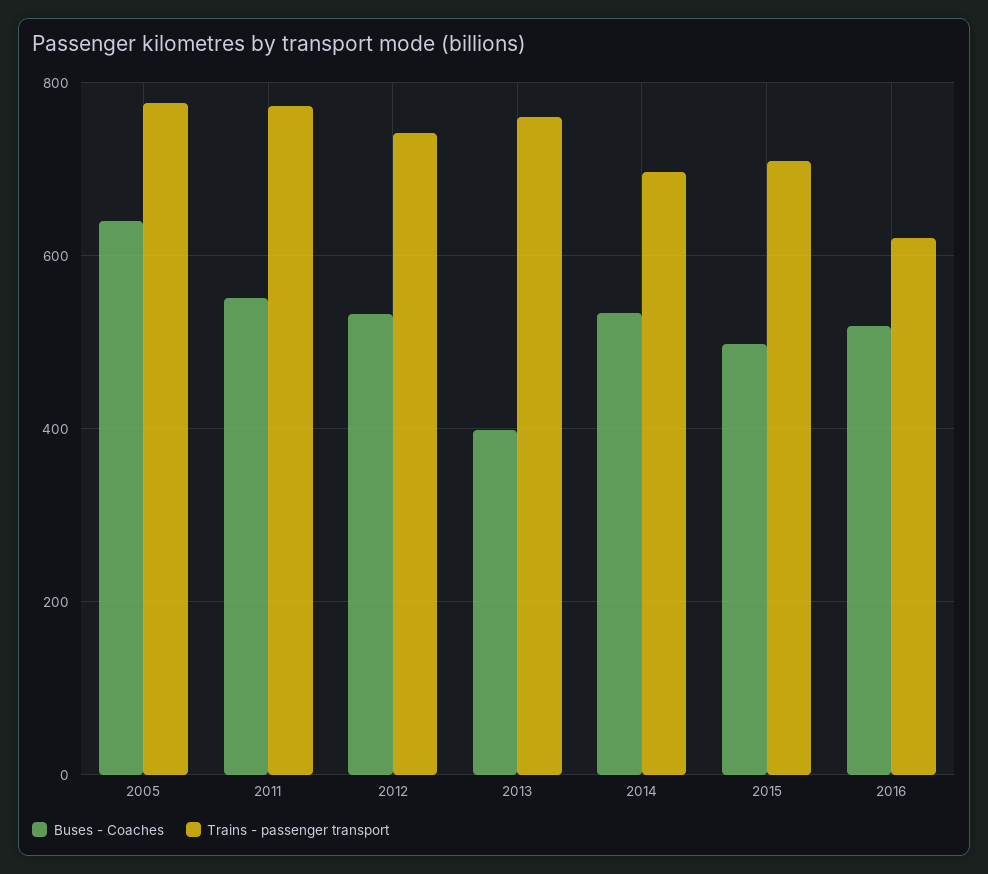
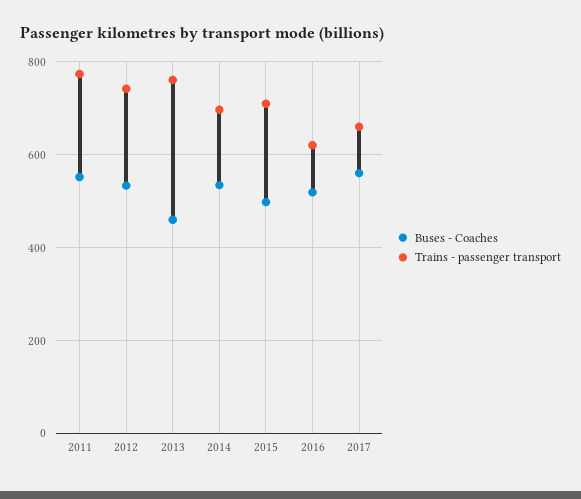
Buses - Coaches, 2005: 640 -> none
Trains - passenger transport, 2005: 780 -> none
Buses - Coaches, 2013: 400 -> 460
Buses - Coaches, 2017: none -> 560
Trains - passenger transport, 2017: none -> 660

